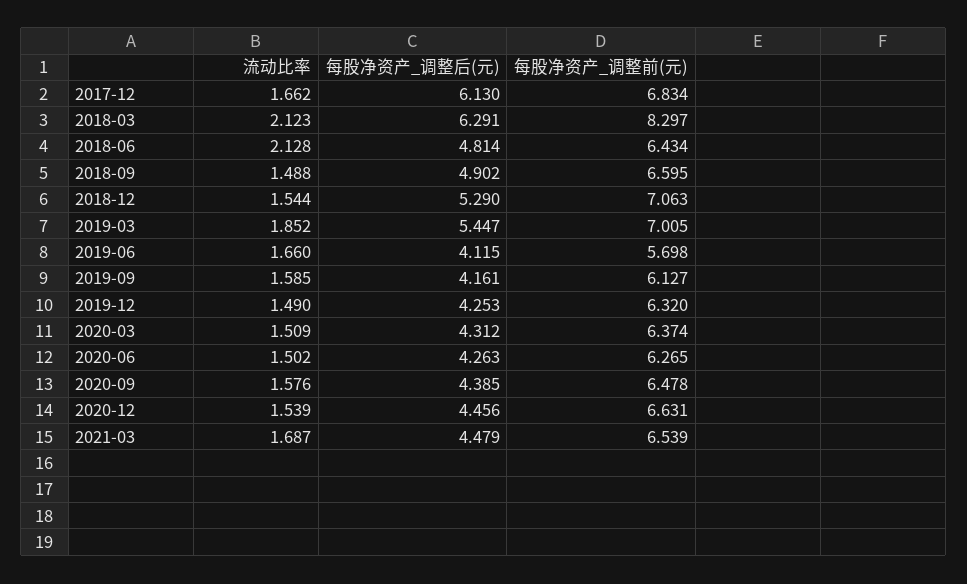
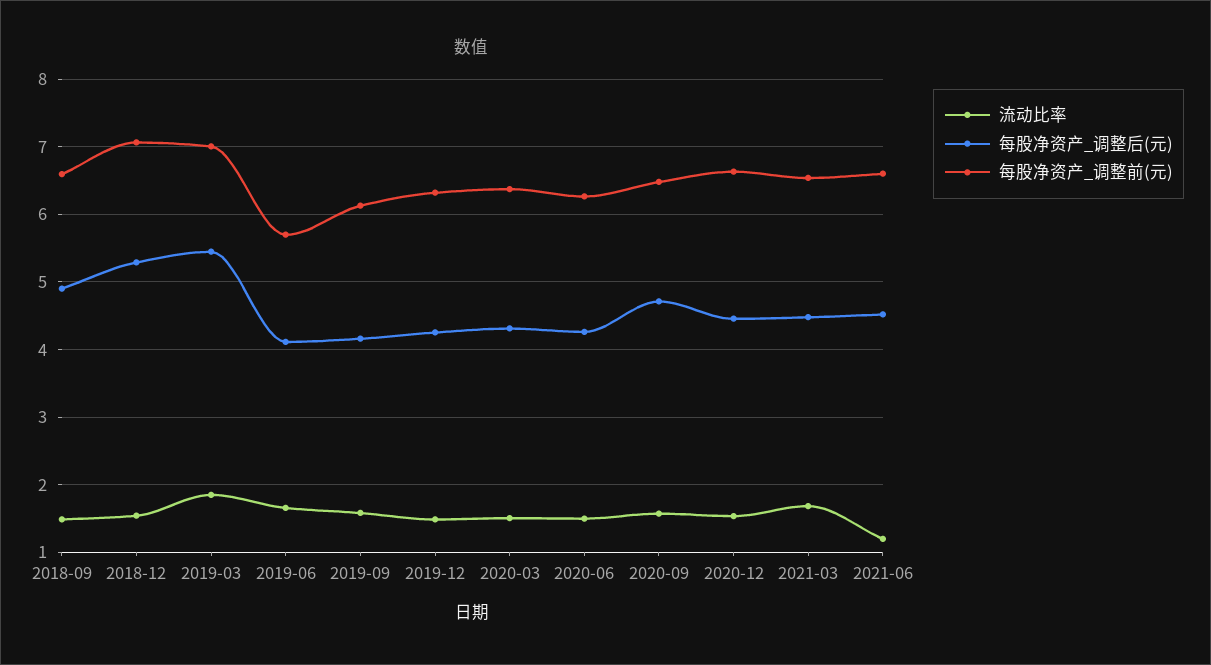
流动比率, 2017-12: 1.662 -> none
每股净资产_调整后(元), 2017-12: 6.13 -> none
每股净资产_调整前(元), 2017-12: 6.834 -> none
流动比率, 2018-03: 2.123 -> none
每股净资产_调整后(元), 2018-03: 6.291 -> none
每股净资产_调整前(元), 2018-03: 8.297 -> none
流动比率, 2018-06: 2.128 -> none
每股净资产_调整后(元), 2018-06: 4.814 -> none
每股净资产_调整前(元), 2018-06: 6.434 -> none
每股净资产_调整后(元), 2020-09: 4.385 -> 4.7
流动比率, 2021-06: none -> 1.2
每股净资产_调整后(元), 2021-06: none -> 4.5
每股净资产_调整前(元), 2021-06: none -> 6.6

